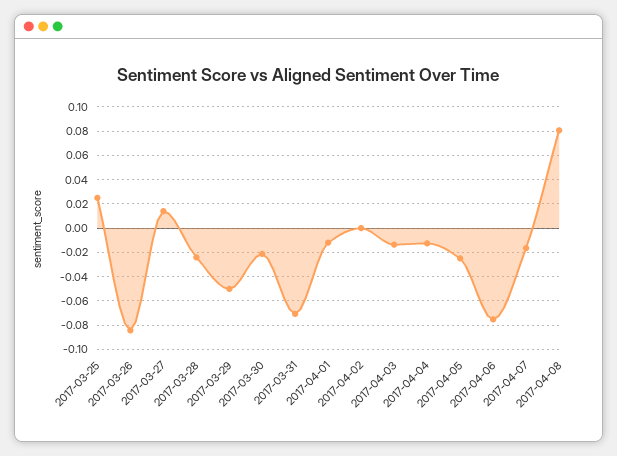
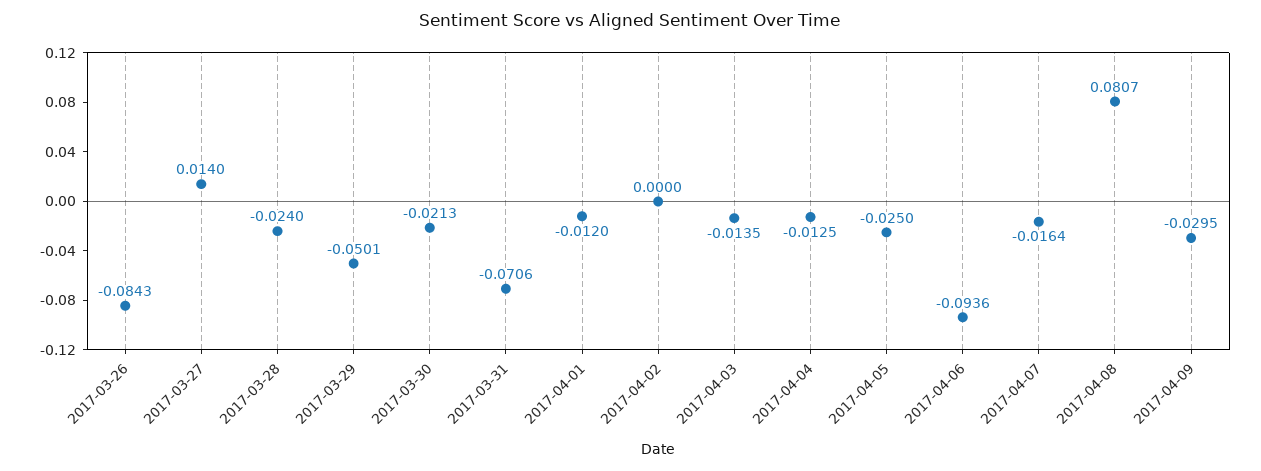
2017-03-25: 0.025 -> none
2017-04-06: -0.075 -> -0.0936
2017-04-09: none -> -0.0295

